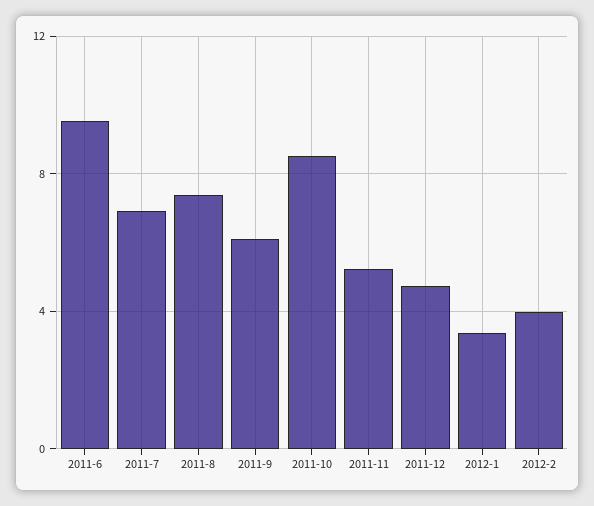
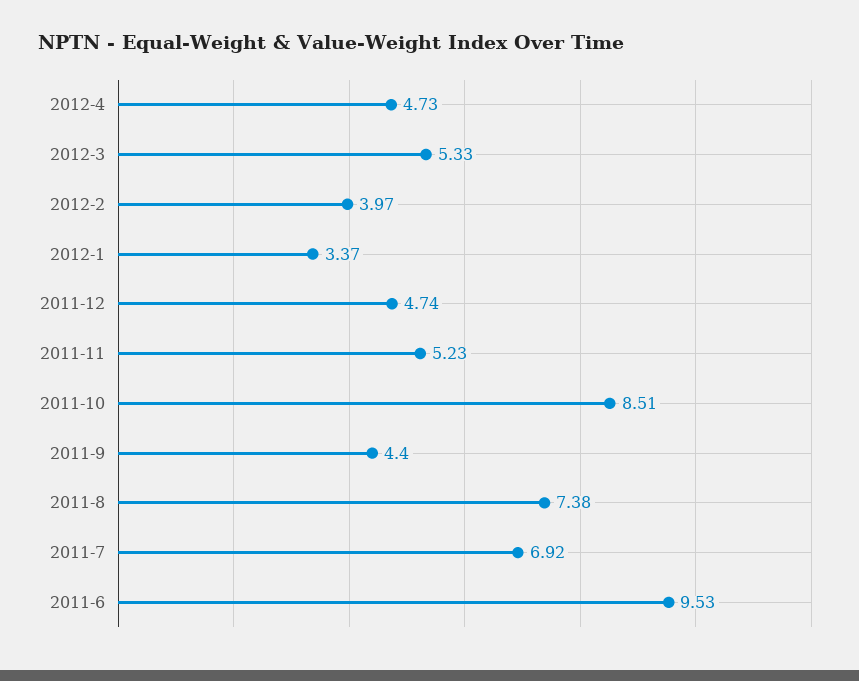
2011-9: 6 -> 4.4
2012-4: none -> 4.73
2012-3: none -> 5.33

